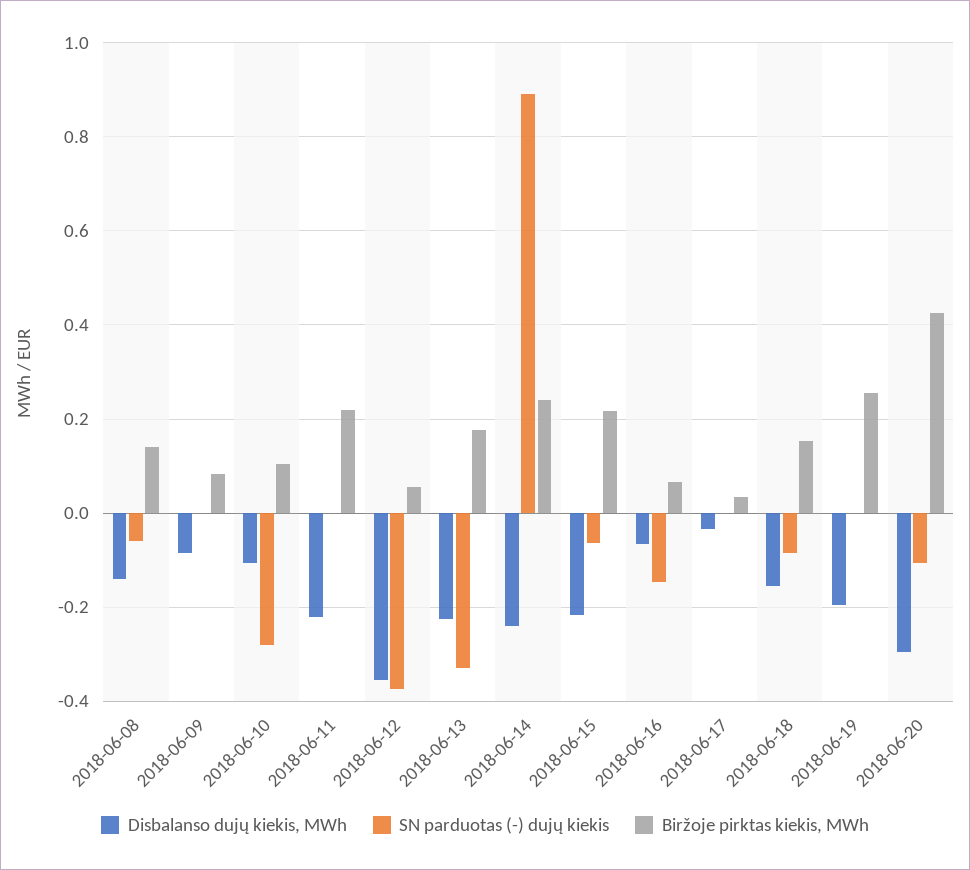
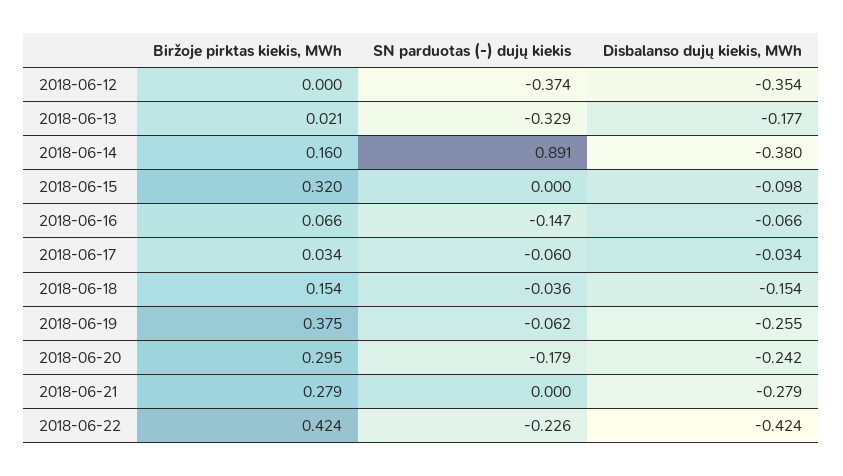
Disbalanso dujų kiekis, MWh, 2018-06-08: -0.14 -> none
SN parduotas (-) dujų kiekis, 2018-06-08: -0.06 -> none
Biržoje pirktas kiekis, MWh, 2018-06-08: 0.14 -> none
Disbalanso dujų kiekis, MWh, 2018-06-09: -0.08 -> none
SN parduotas (-) dujų kiekis, 2018-06-09: 0 -> none
Biržoje pirktas kiekis, MWh, 2018-06-09: 0.08 -> none
Disbalanso dujų kiekis, MWh, 2018-06-10: -0.1 -> none
SN parduotas (-) dujų kiekis, 2018-06-10: -0.28 -> none
Biržoje pirktas kiekis, MWh, 2018-06-10: 0.1 -> none
Disbalanso dujų kiekis, MWh, 2018-06-11: -0.22 -> none
SN parduotas (-) dujų kiekis, 2018-06-11: 0 -> none
Biržoje pirktas kiekis, MWh, 2018-06-11: 0.22 -> none
Biržoje pirktas kiekis, MWh, 2018-06-12: 0.06 -> 0
Disbalanso dujų kiekis, MWh, 2018-06-13: -0.22 -> -0.177
Biržoje pirktas kiekis, MWh, 2018-06-13: 0.18 -> 0.021
Disbalanso dujų kiekis, MWh, 2018-06-14: -0.24 -> -0.38
Biržoje pirktas kiekis, MWh, 2018-06-14: 0.24 -> 0.16
Disbalanso dujų kiekis, MWh, 2018-06-15: -0.22 -> -0.098
SN parduotas (-) dujų kiekis, 2018-06-15: -0.06 -> 0
Biržoje pirktas kiekis, MWh, 2018-06-15: 0.22 -> 0.32
SN parduotas (-) dujų kiekis, 2018-06-17: 0 -> -0.06
SN parduotas (-) dujų kiekis, 2018-06-18: -0.08 -> -0.036
Disbalanso dujų kiekis, MWh, 2018-06-19: -0.2 -> -0.255
SN parduotas (-) dujų kiekis, 2018-06-19: 0 -> -0.062
Biržoje pirktas kiekis, MWh, 2018-06-19: 0.26 -> 0.375
Disbalanso dujų kiekis, MWh, 2018-06-20: -0.3 -> -0.242
SN parduotas (-) dujų kiekis, 2018-06-20: -0.1 -> -0.179
Biržoje pirktas kiekis, MWh, 2018-06-20: 0.42 -> 0.295
Biržoje pirktas kiekis, MWh, 2018-06-21: none -> 0.279
SN parduotas (-) dujų kiekis, 2018-06-21: none -> 0
Disbalanso dujų kiekis, MWh, 2018-06-21: none -> -0.279
Biržoje pirktas kiekis, MWh, 2018-06-22: none -> 0.424
SN parduotas (-) dujų kiekis, 2018-06-22: none -> -0.226
Disbalanso dujų kiekis, MWh, 2018-06-22: none -> -0.424

